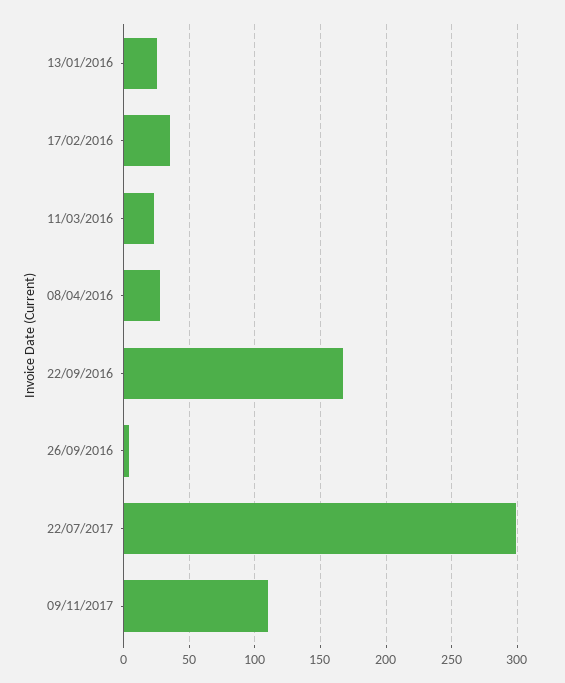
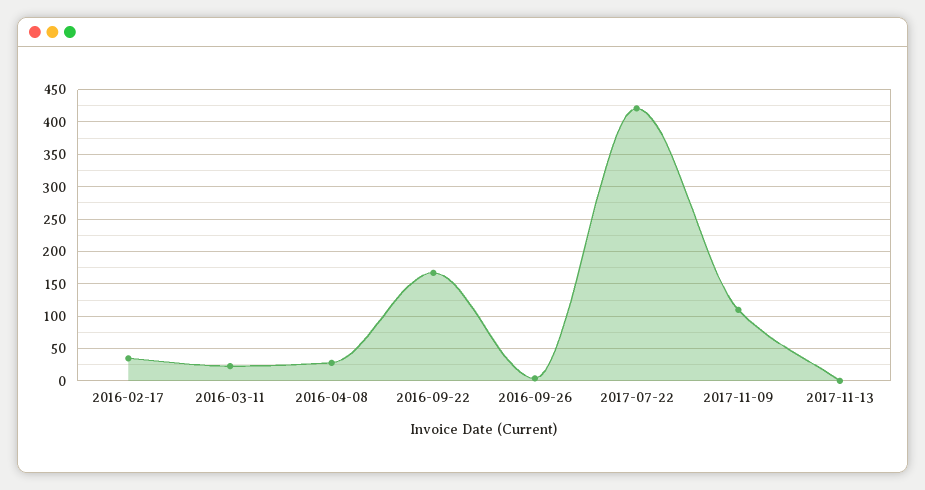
13/01/2016: 25 -> none
22/07/2017: 300 -> 420
2017-11-13: none -> 0

